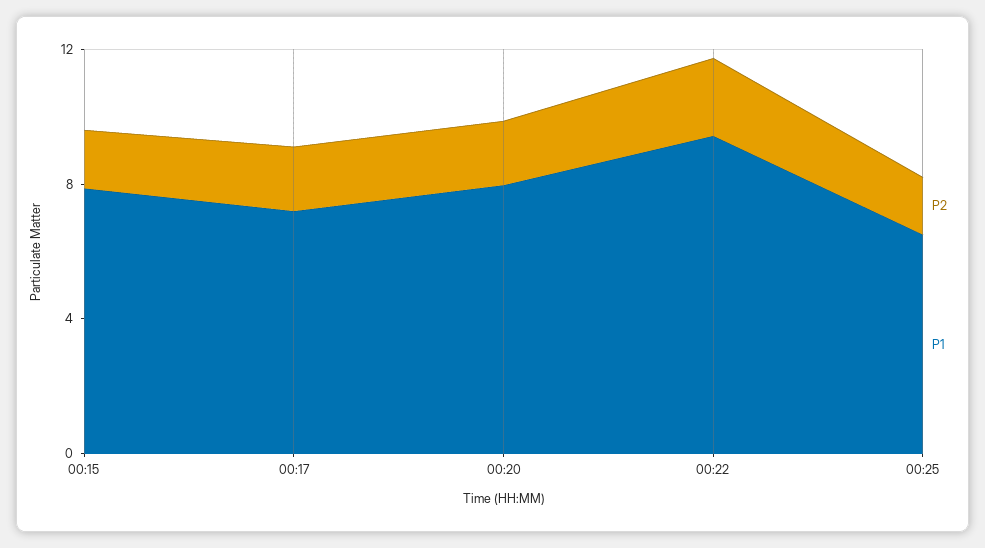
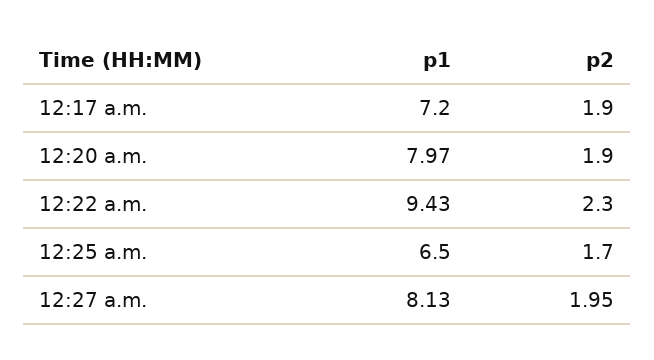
P2, 00:15: 2 -> none
P1, 00:15: 8 -> none
P1, 12:27 a.m.: none -> 8.13
P2, 12:27 a.m.: none -> 1.95

